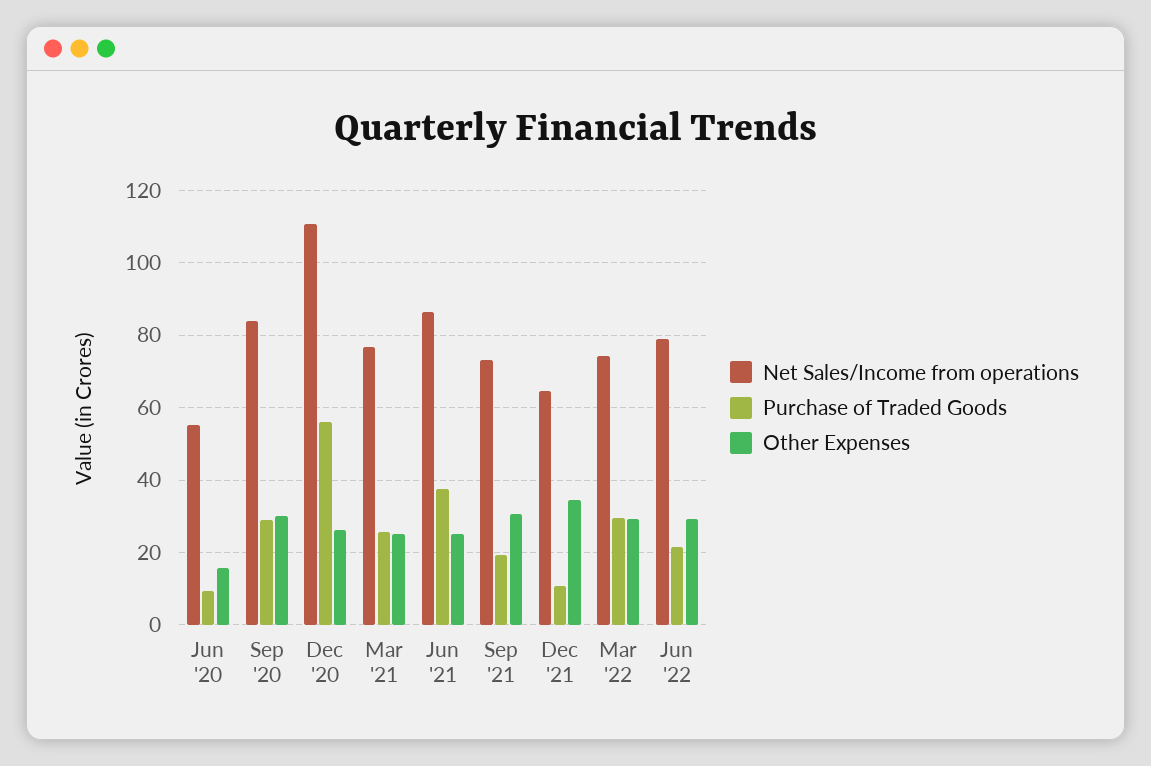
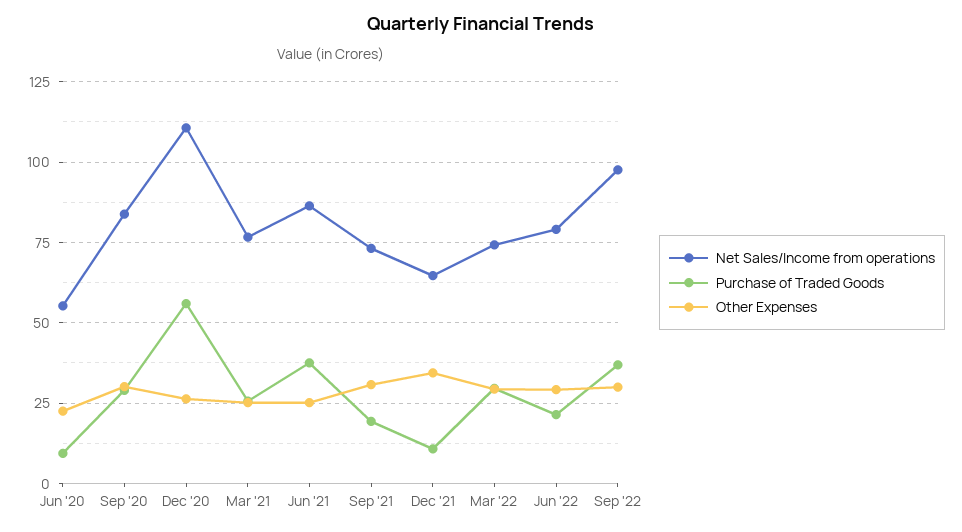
Other Expenses, Jun '20: 16 -> 22.5
Net Sales/Income from operations, Sep '22: none -> 97.5
Purchase of Traded Goods, Sep '22: none -> 37.5
Other Expenses, Sep '22: none -> 30

